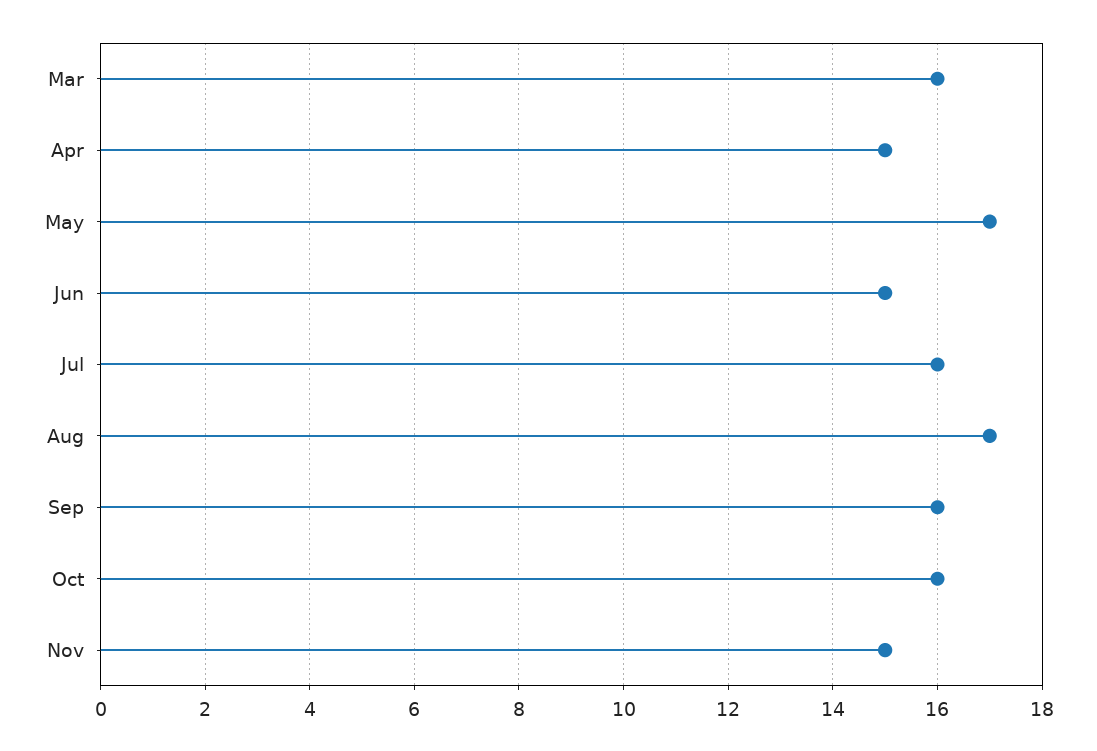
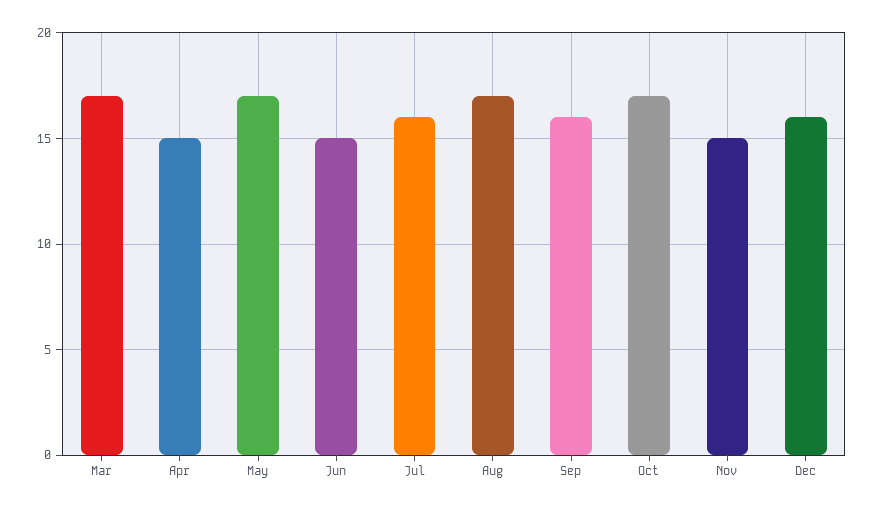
Mar: 16 -> 17
Oct: 16 -> 17
Dec: none -> 16

